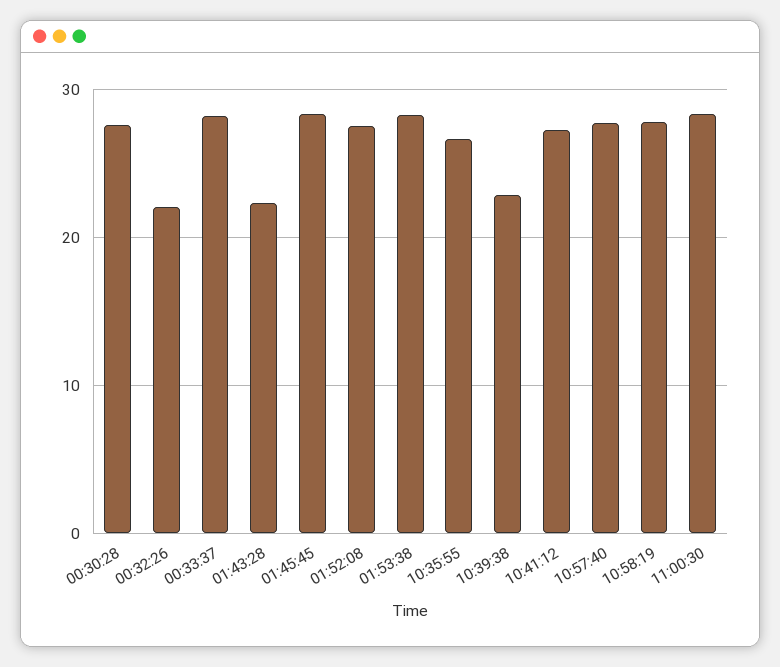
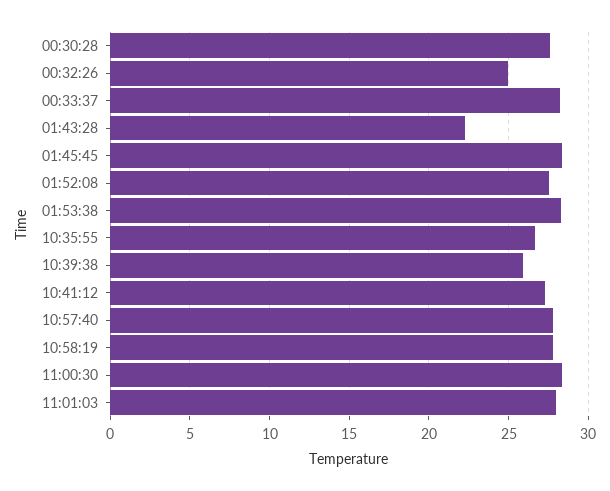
00:32:26: 22 -> 25
10:39:38: 23 -> 26
11:01:03: none -> 28

